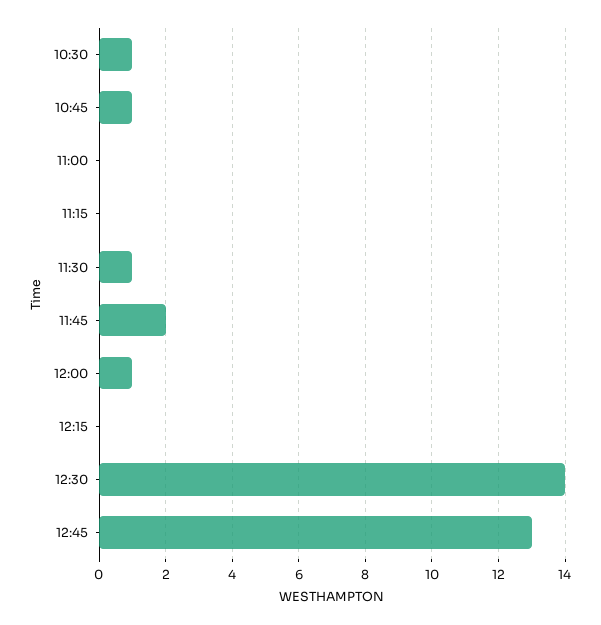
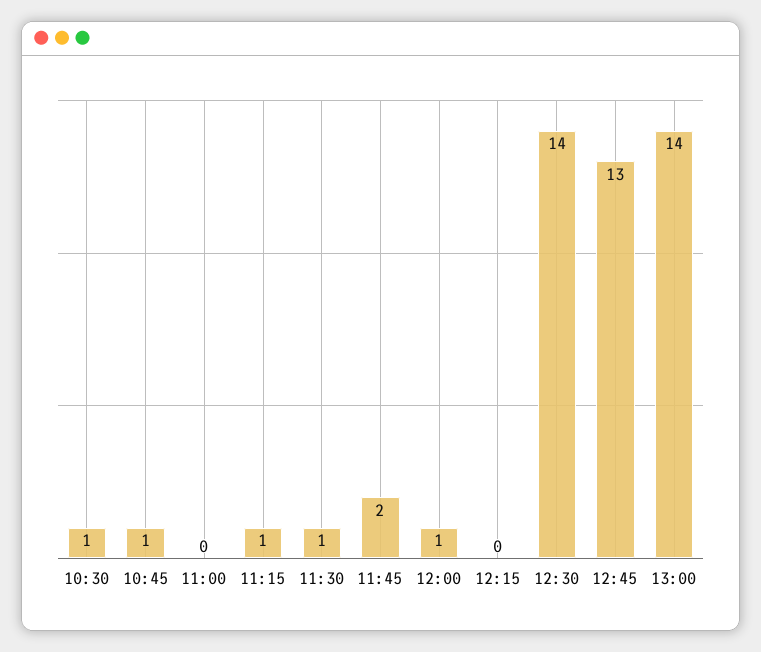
11:15: 0 -> 1
13:00: none -> 14

